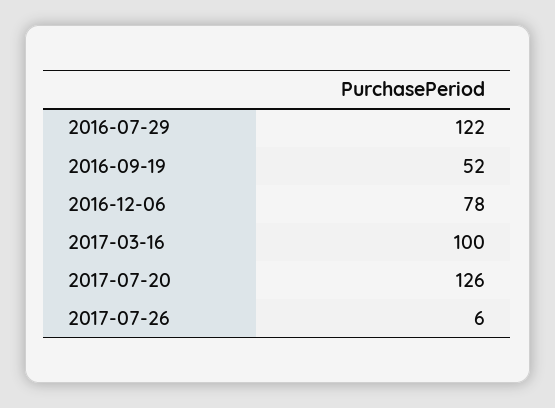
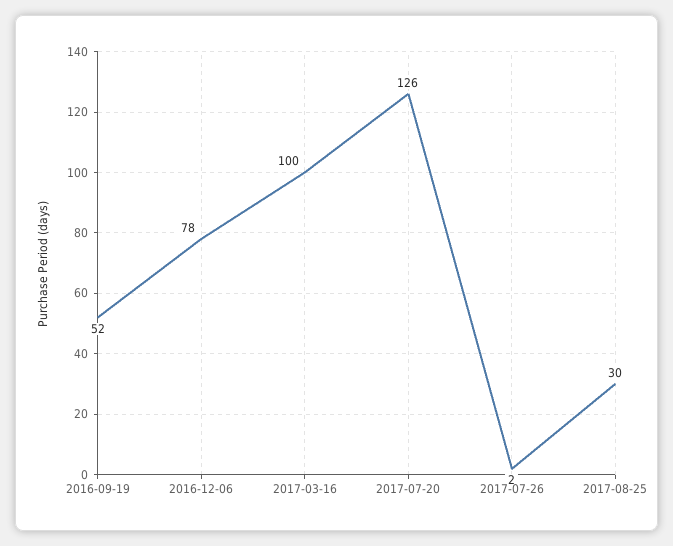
2016-07-29: 122 -> none
2017-07-26: 6 -> 2
2017-08-25: none -> 30

